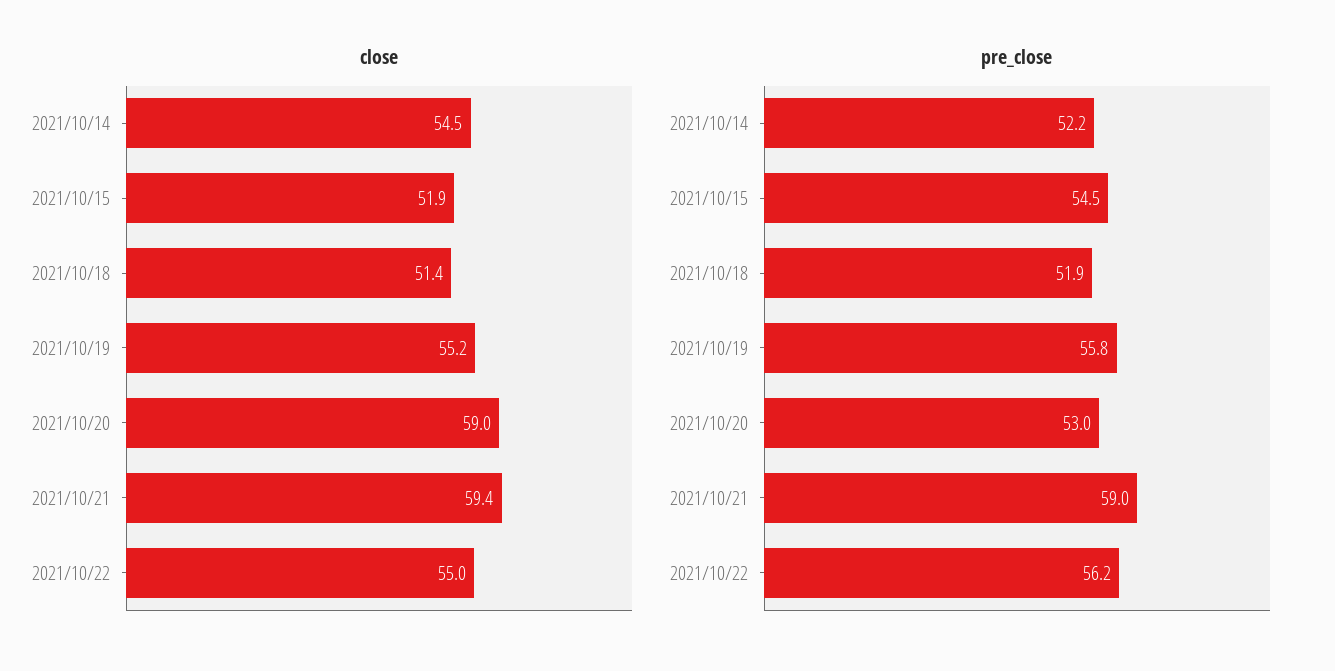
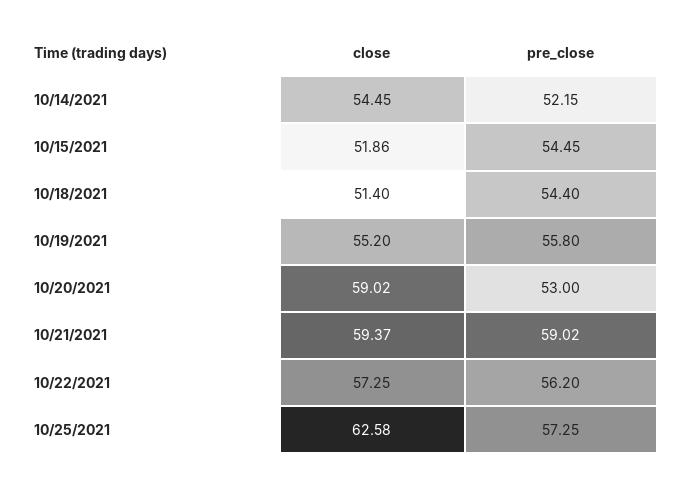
close, 2021/10/22: 55 -> 57.25
pre_close, 2021/10/18: 51.9 -> 54.4
close, 10/25/2021: none -> 62.58
pre_close, 10/25/2021: none -> 57.25

